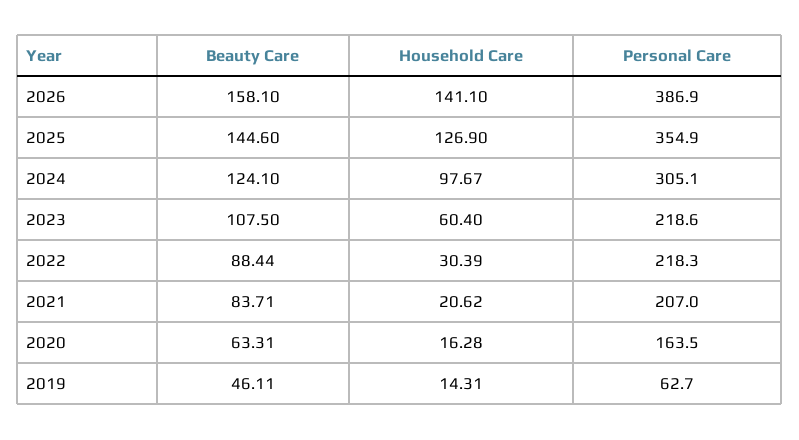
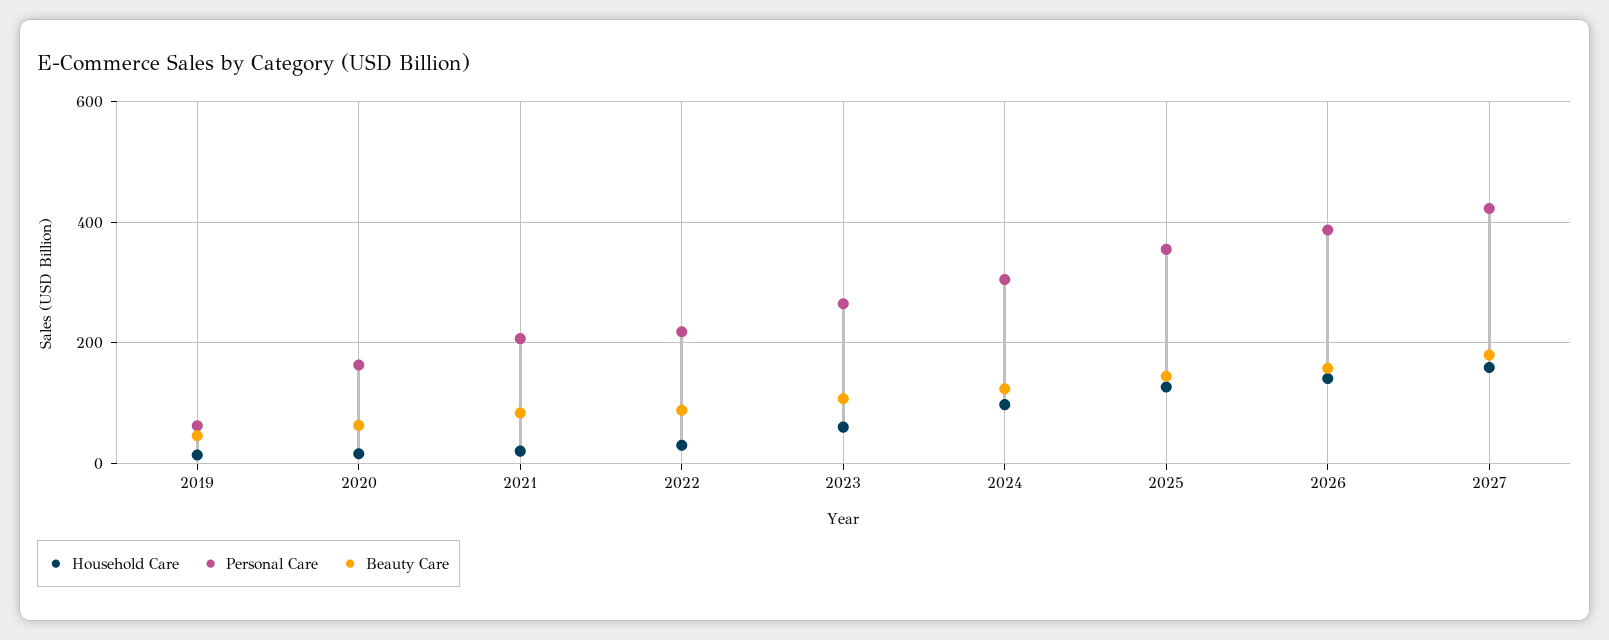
Personal Care, 2023: 218.6 -> 260
Household Care, 2027: none -> 160
Personal Care, 2027: none -> 420
Beauty Care, 2027: none -> 180

